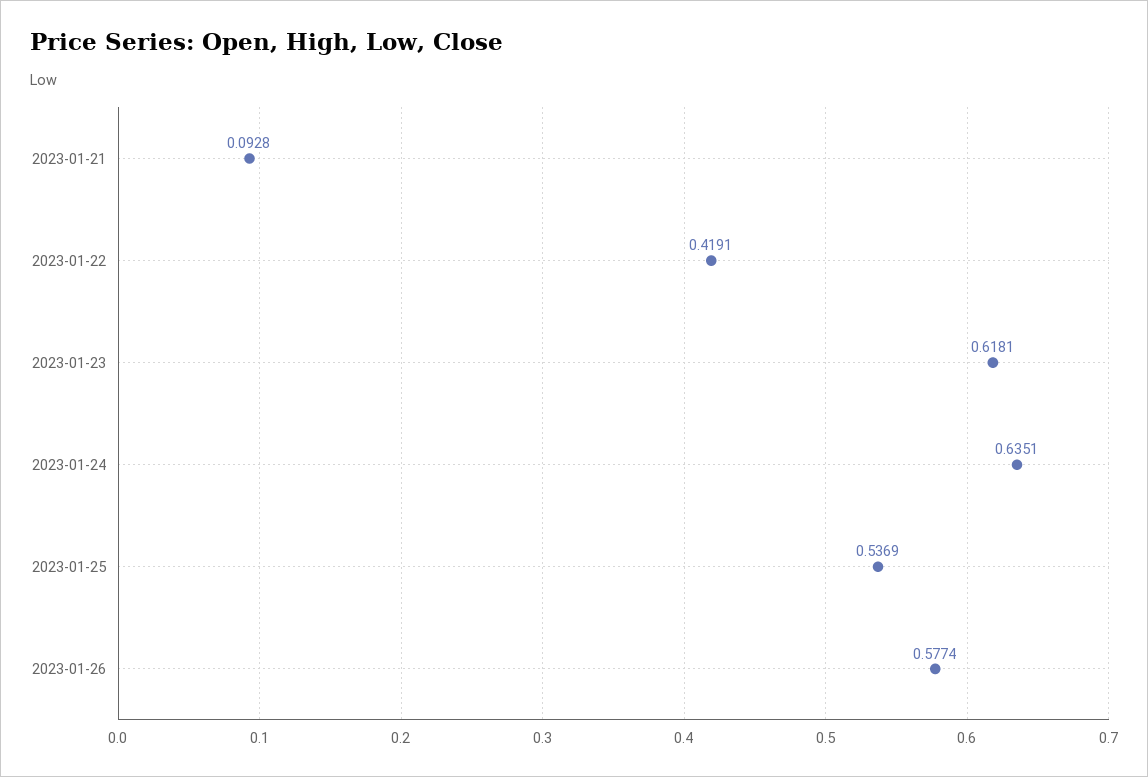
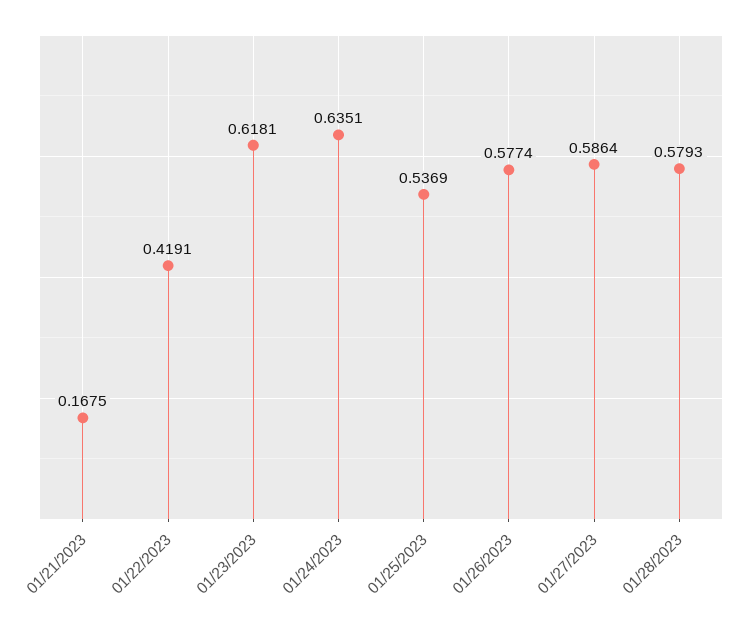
2023-01-21: 0.0928 -> 0.1675
01/27/2023: none -> 0.5864
01/28/2023: none -> 0.5793

